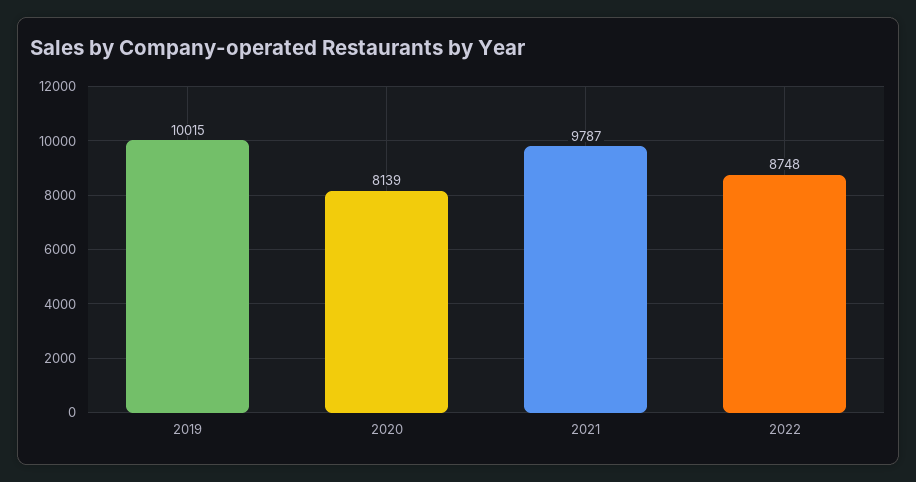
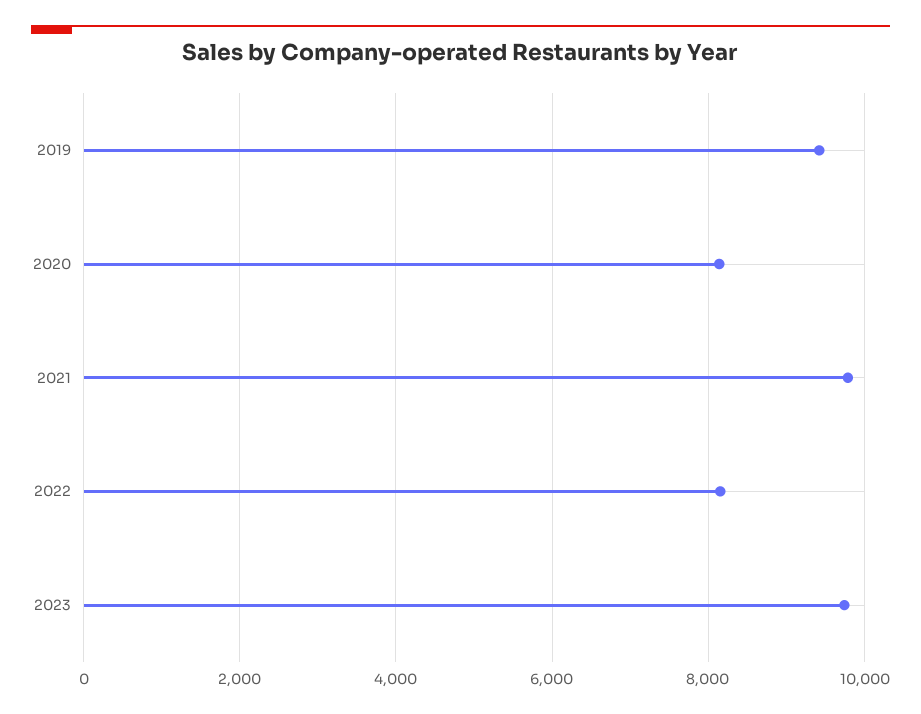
2019: 10015 -> 9400
2022: 8748 -> 8200
2023: none -> 9800

